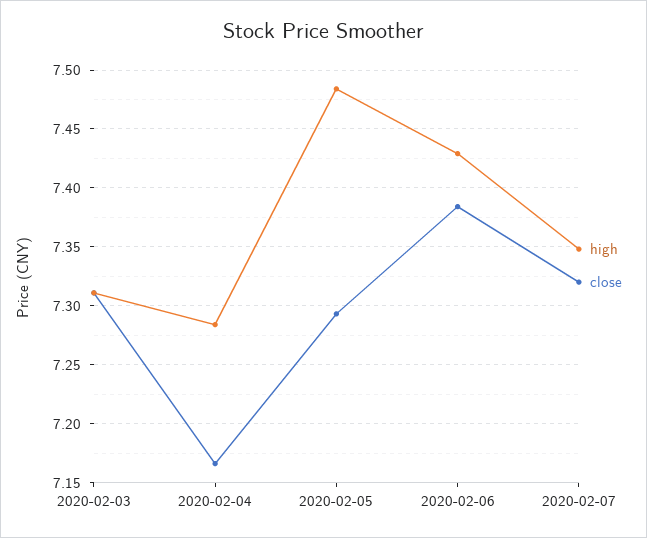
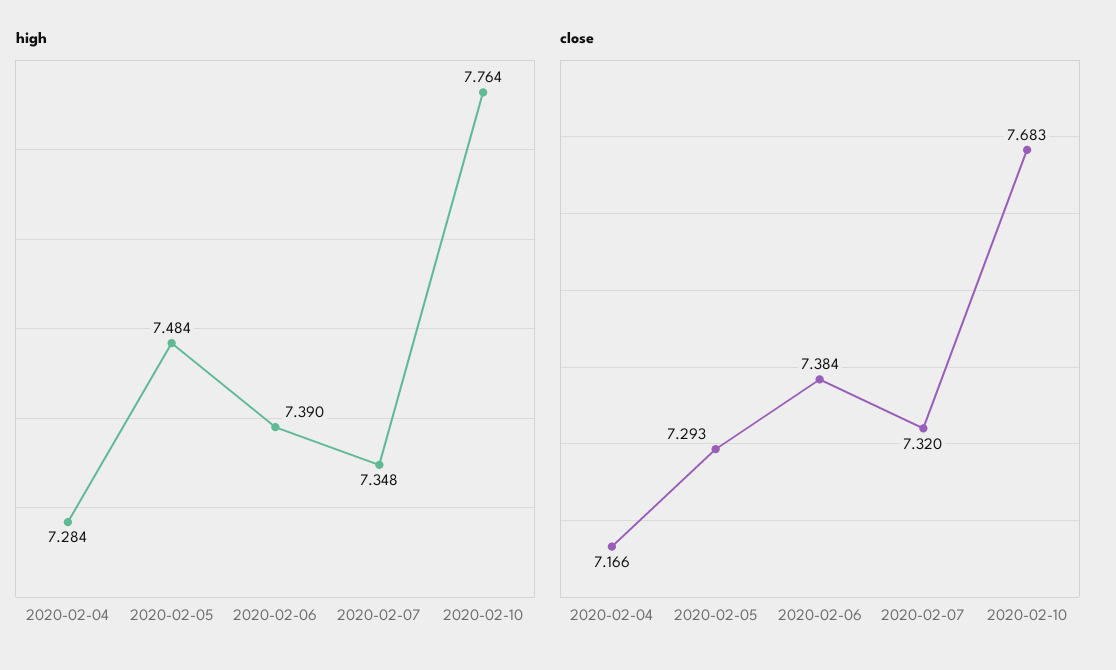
high, 2020-02-03: 7.31 -> none
close, 2020-02-03: 7.31 -> none
high, 2020-02-06: 7.43 -> 7.39
high, 2020-02-10: none -> 7.764
close, 2020-02-10: none -> 7.683

